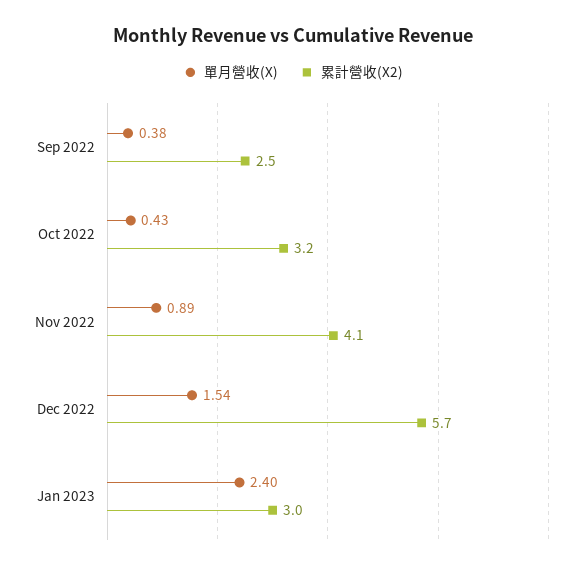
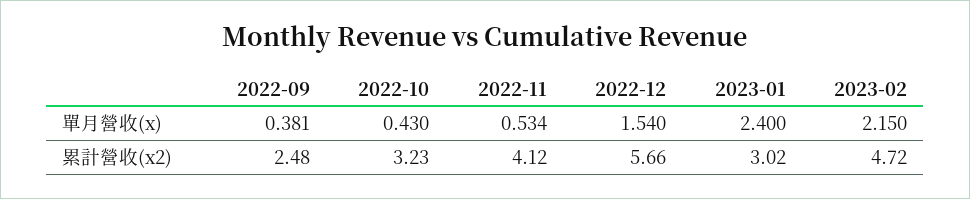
單月營收(X), Nov 2022: 0.89 -> 0.534
單月營收(X), 2023-02: none -> 2.15
累計營收(X2), 2023-02: none -> 4.72

